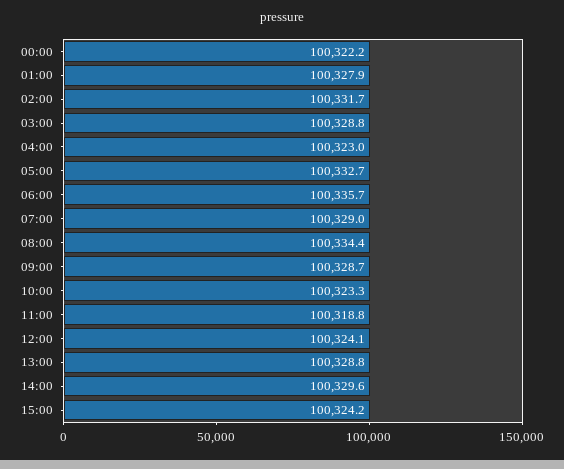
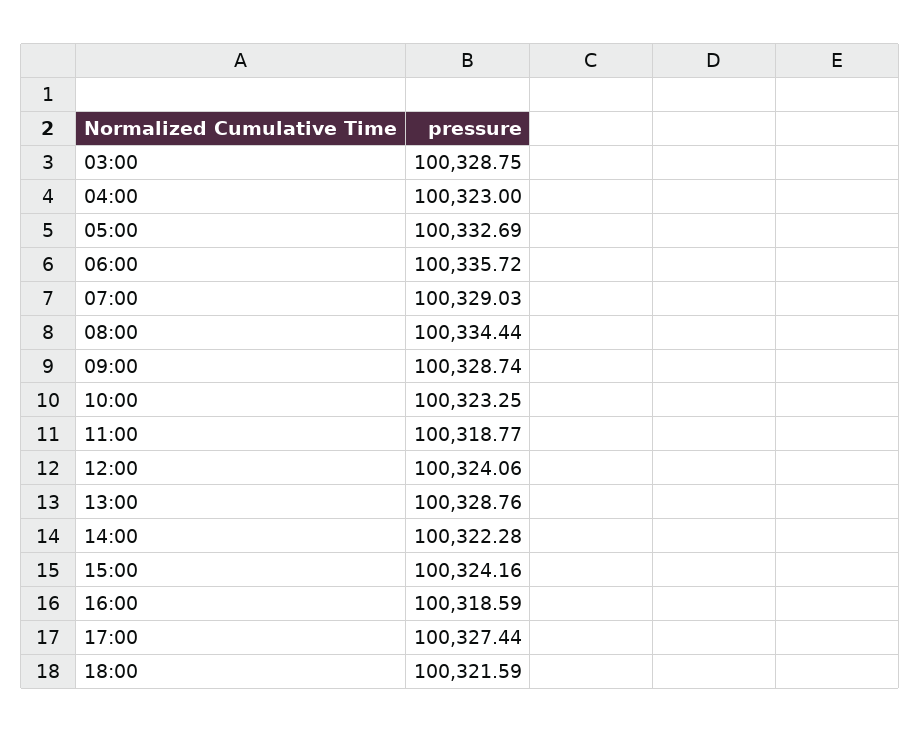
00:00: 100322.2 -> none
01:00: 100327.9 -> none
02:00: 100331.7 -> none
14:00: 100329.6 -> 100322.28
16:00: none -> 100318.59
17:00: none -> 100327.44
18:00: none -> 100321.59

